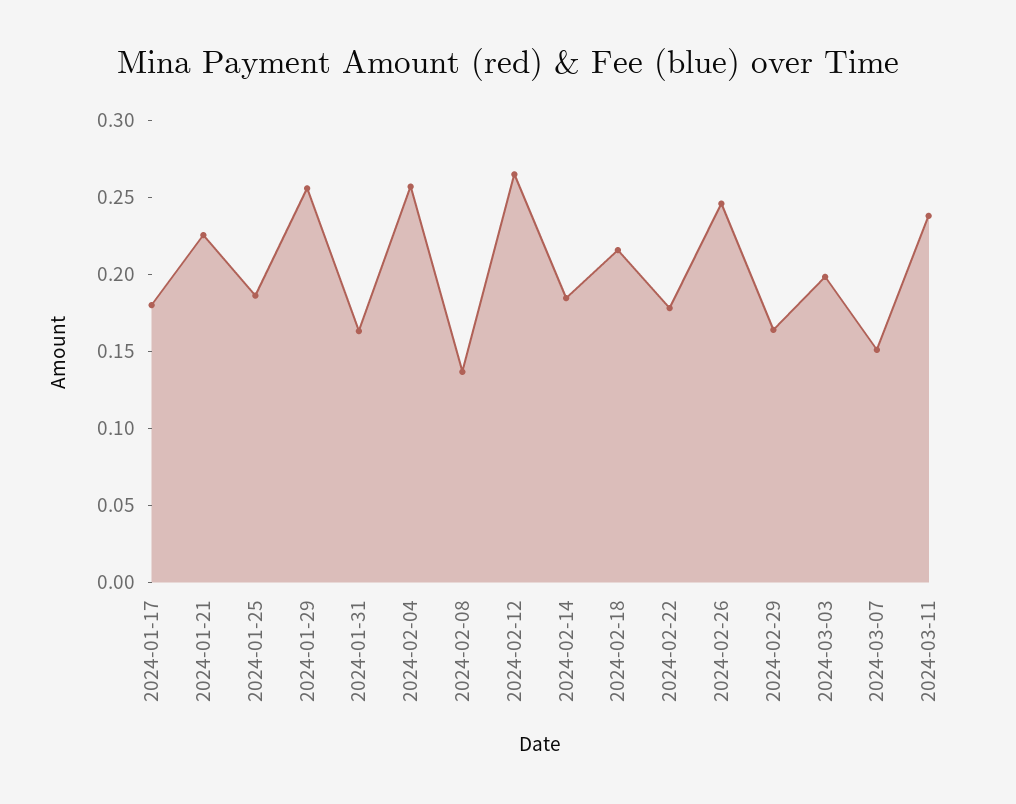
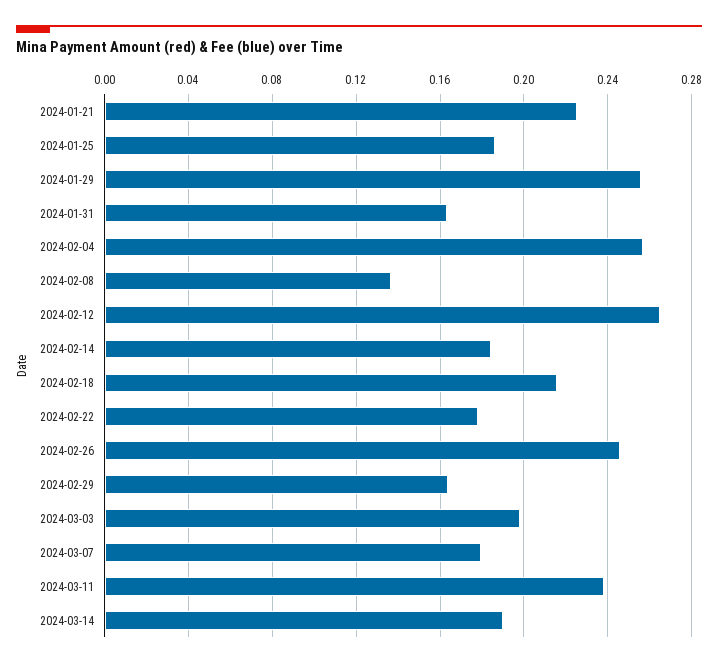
2024-01-17: 0.18 -> none
2024-03-07: 0.15 -> 0.18
2024-03-14: none -> 0.19

